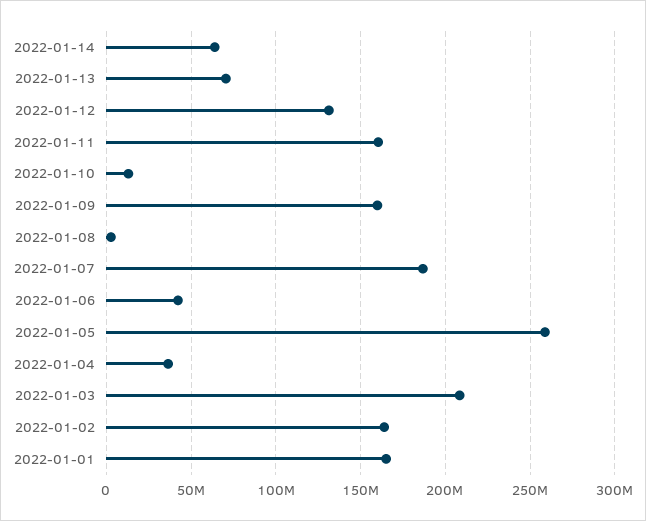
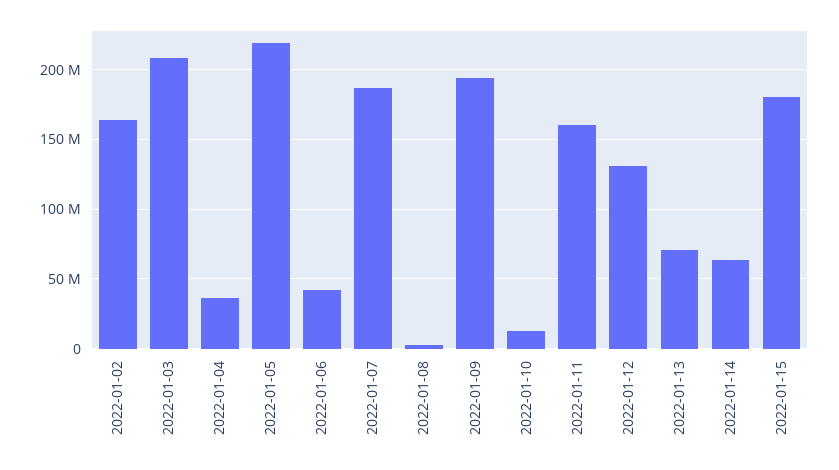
2022-01-09: 160000000 -> 195000000
2022-01-05: 260000000 -> 220000000
2022-01-01: 165000000 -> none
2022-01-15: none -> 180000000

